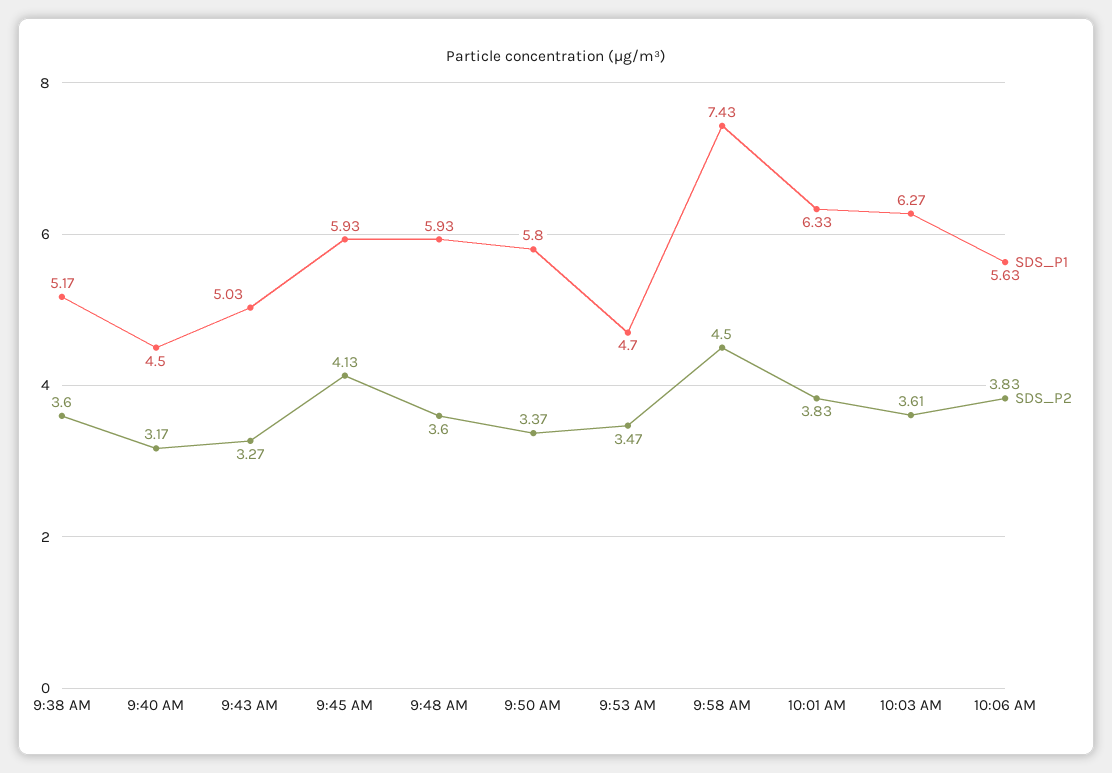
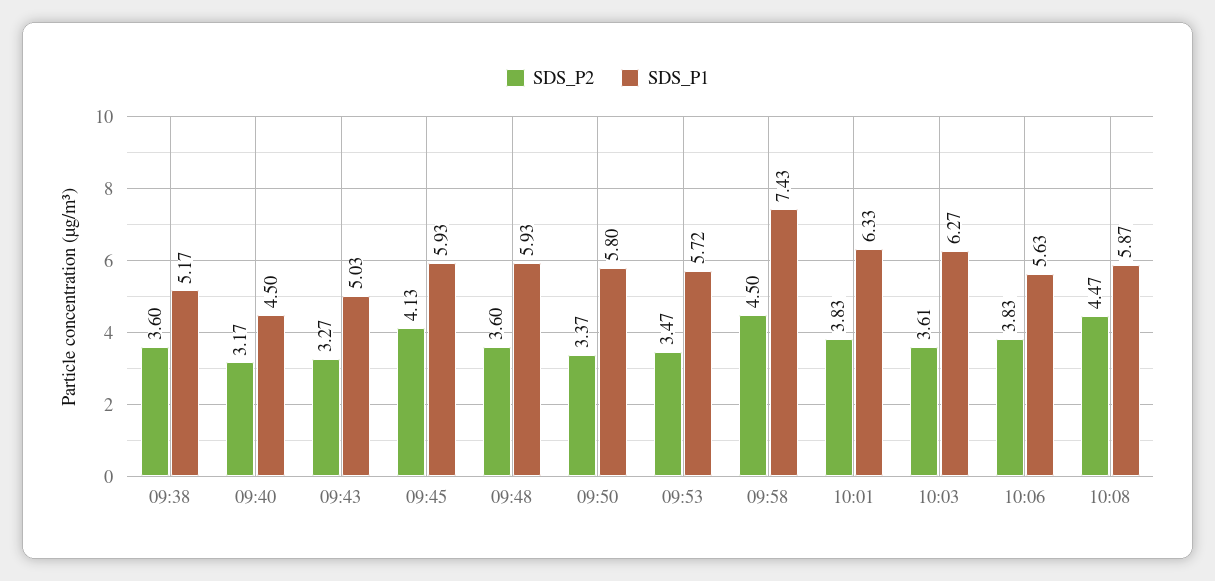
SDS_P1, 9:53 AM: 4.7 -> 5.72
SDS_P2, 10:08: none -> 4.47
SDS_P1, 10:08: none -> 5.87

